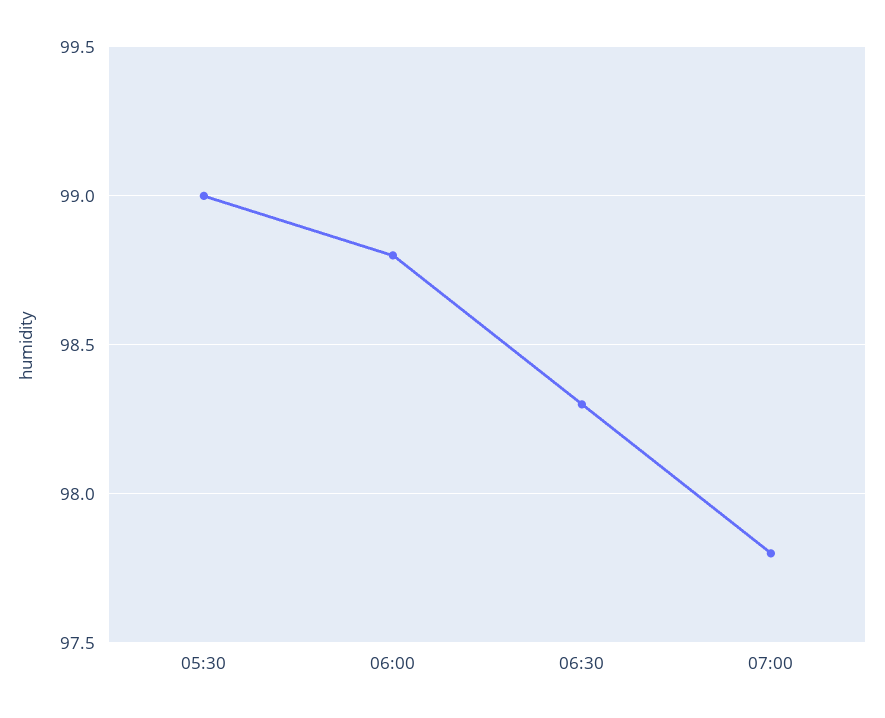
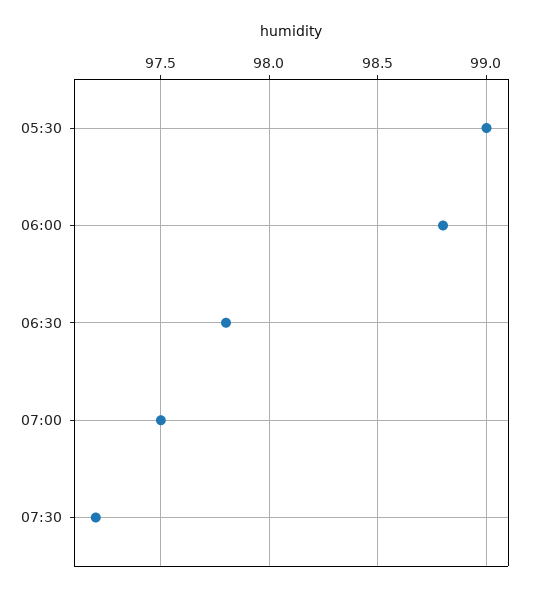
06:30: 98.3 -> 97.8
07:00: 97.8 -> 97.5
07:30: none -> 97.2

